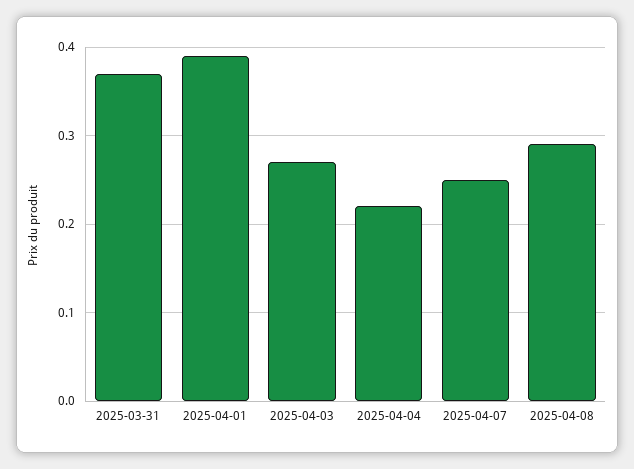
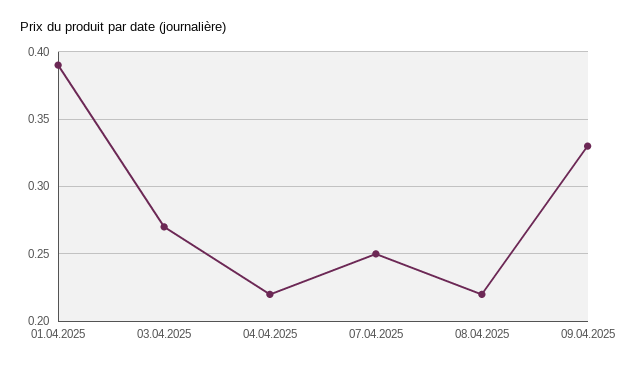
2025-03-31: 0.37 -> none
2025-04-08: 0.29 -> 0.22
09.04.2025: none -> 0.33

